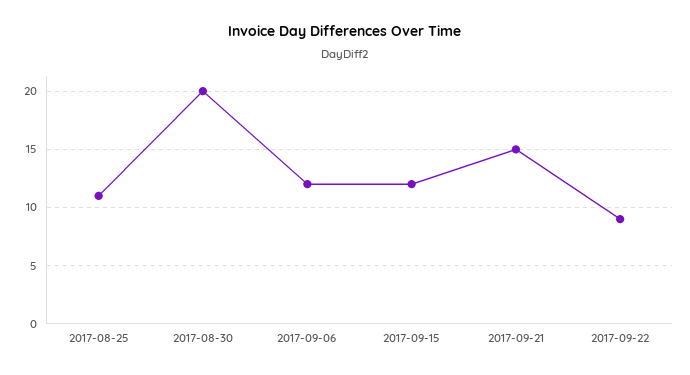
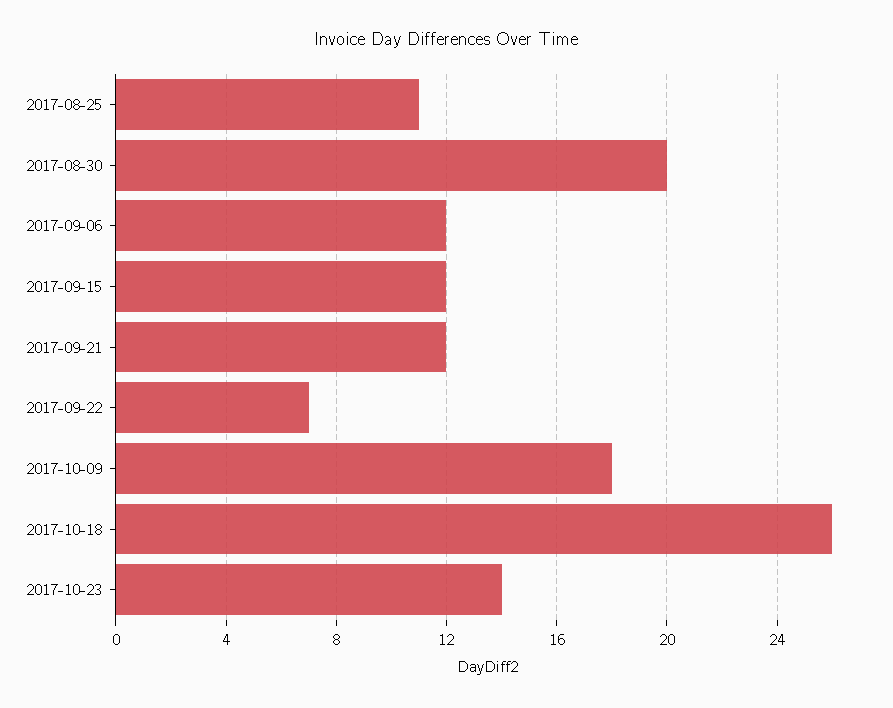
2017-09-21: 15 -> 12
2017-09-22: 9 -> 7
2017-10-09: none -> 18
2017-10-18: none -> 26
2017-10-23: none -> 14

